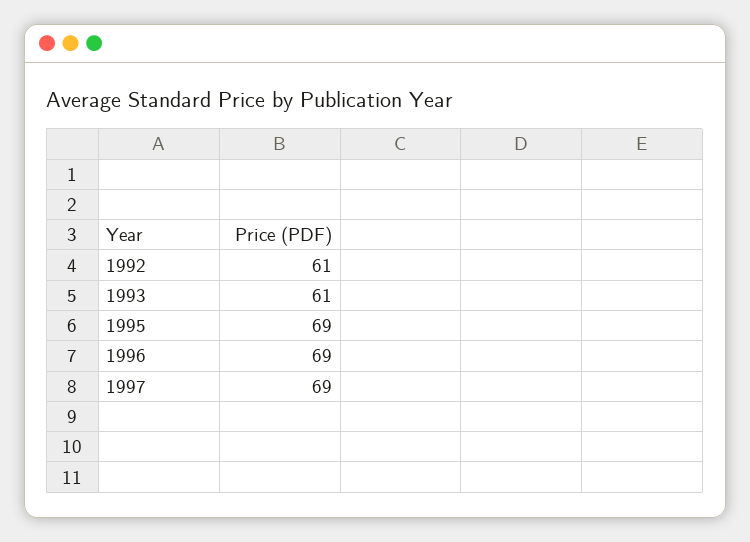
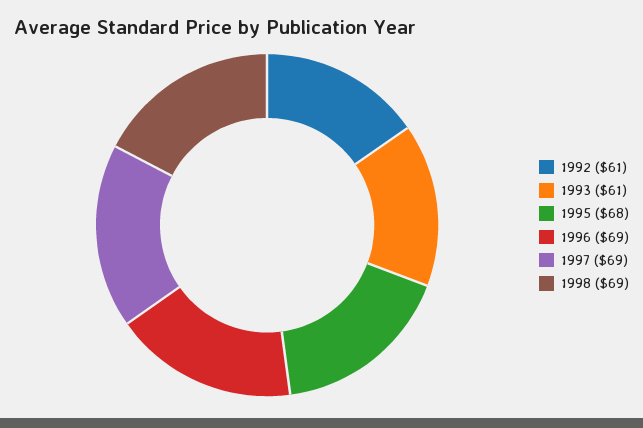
1995: 69 -> 68
1998: none -> 69

